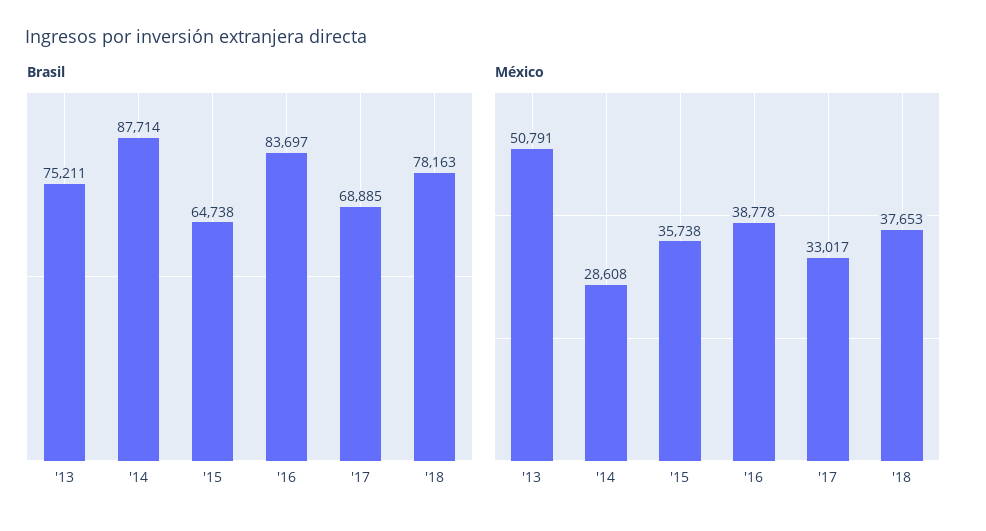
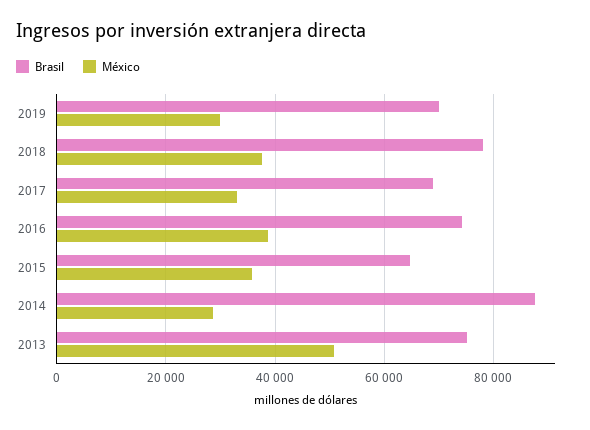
Brasil, '16: 83697 -> 74000
Brasil, 2019: none -> 70000
México, 2019: none -> 30000

